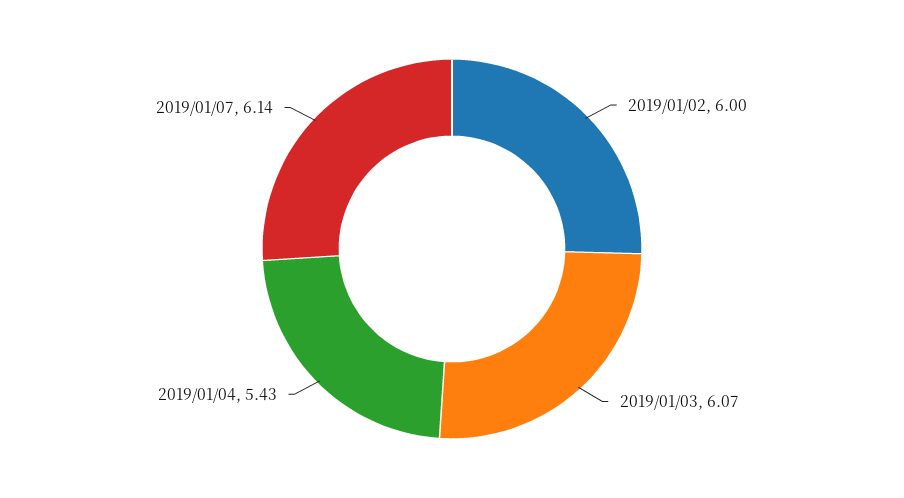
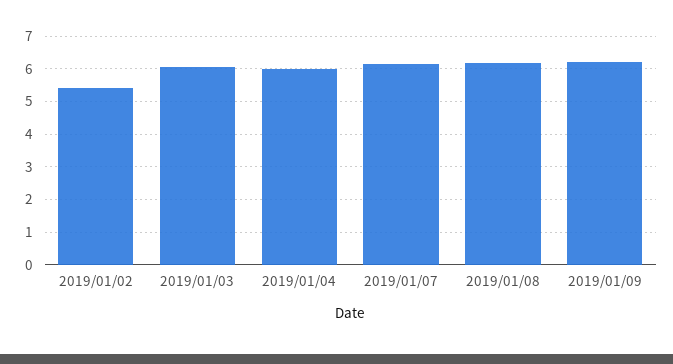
2019/01/02: 6 -> 5.4
2019/01/04: 5.43 -> 6
2019/01/08: none -> 6.2
2019/01/09: none -> 6.2

